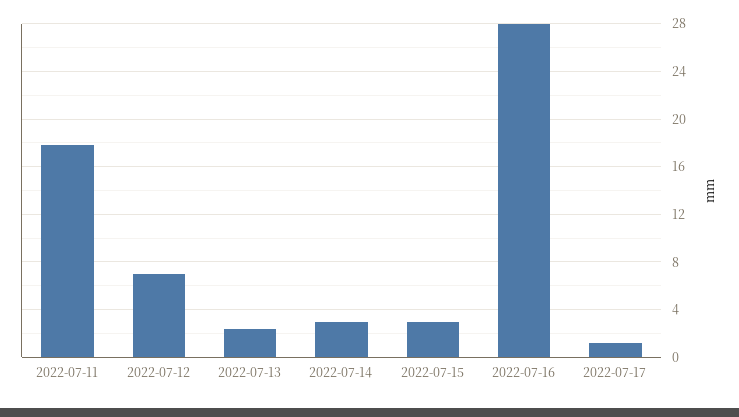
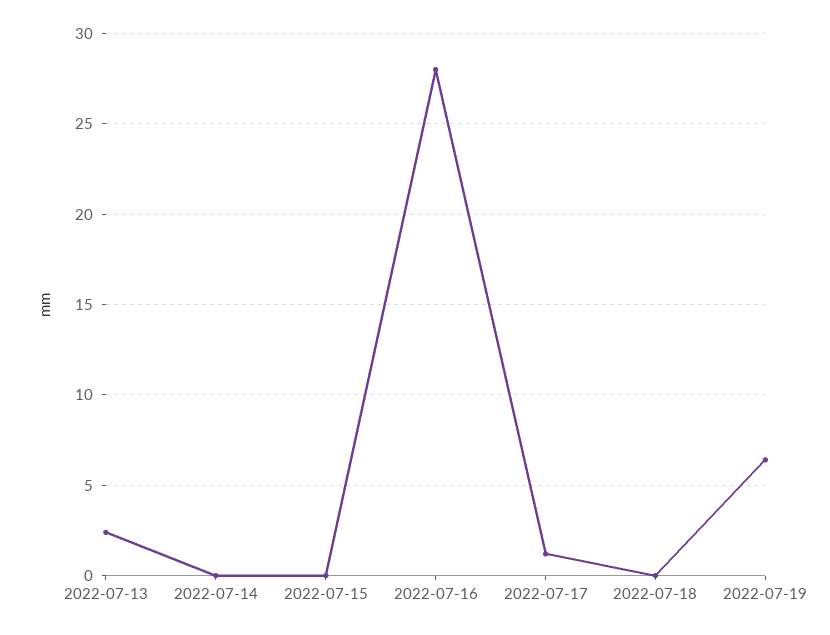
2022-07-11: 18 -> none
2022-07-12: 7 -> none
2022-07-14: 3 -> 0
2022-07-15: 3 -> 0
2022-07-18: none -> 0
2022-07-19: none -> 6.5

